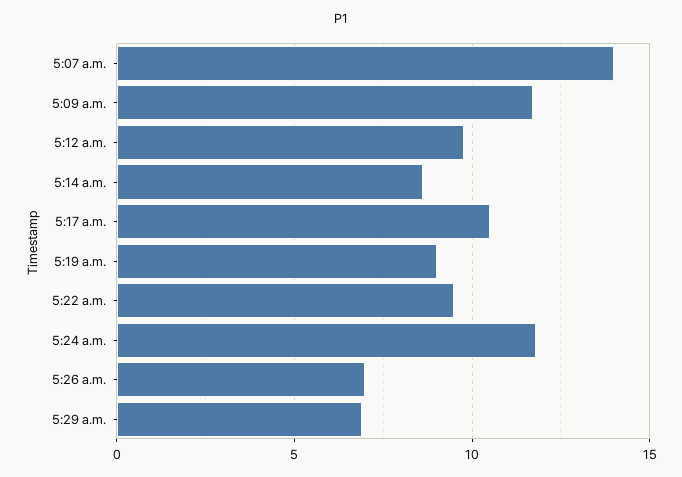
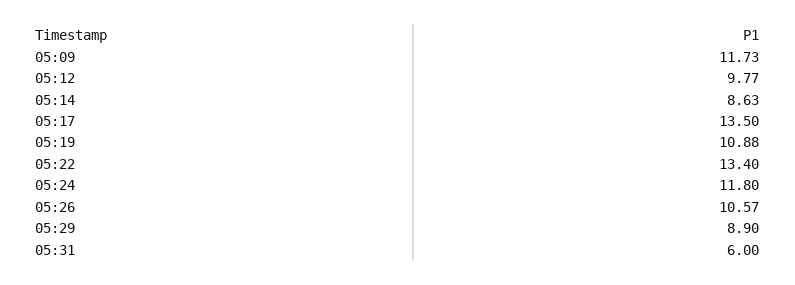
5:07 a.m.: 14 -> none
5:17 a.m.: 10.5 -> 13.5
5:19 a.m.: 9 -> 10.88
5:22 a.m.: 9.5 -> 13.4
5:26 a.m.: 7 -> 10.57
5:29 a.m.: 7 -> 8.9
05:31: none -> 6

